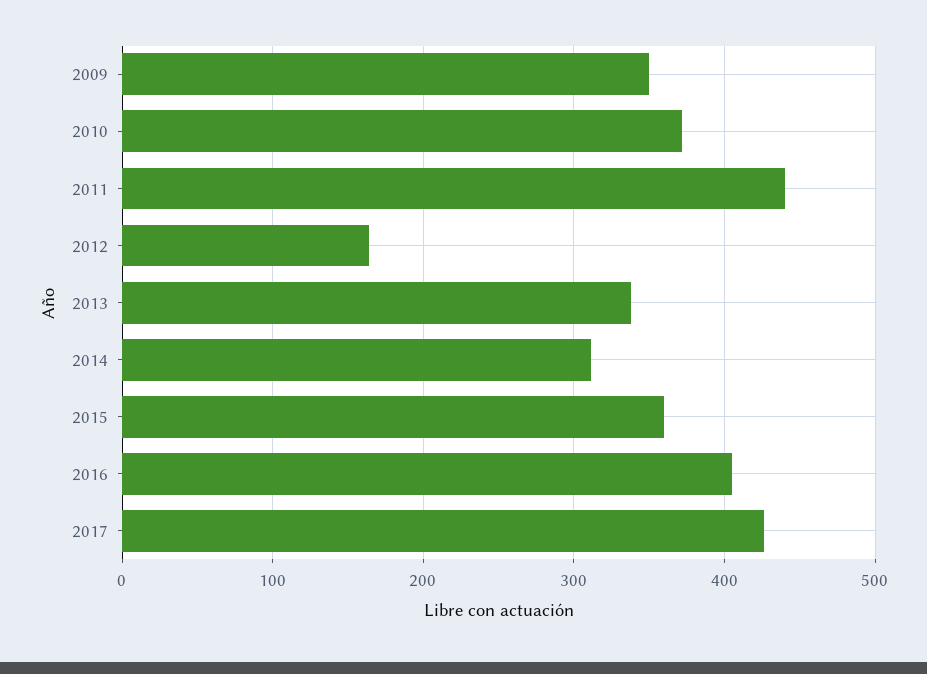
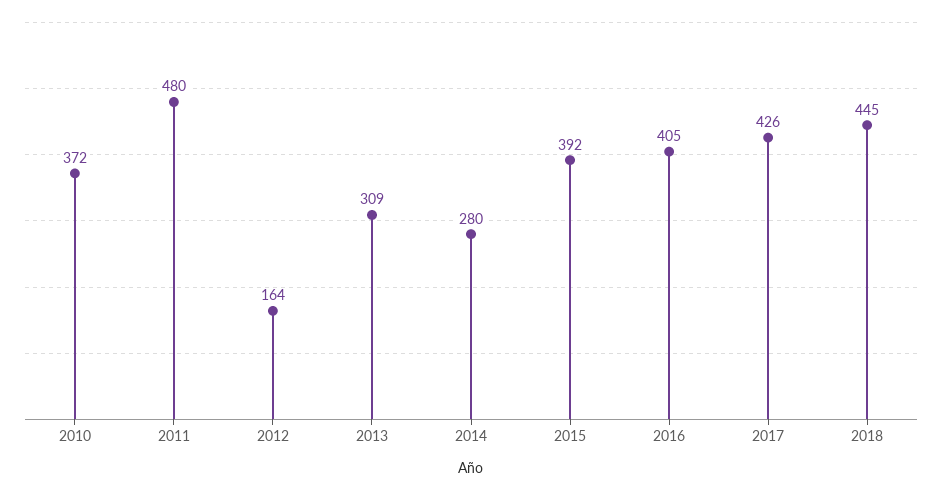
2009: 350 -> none
2011: 440 -> 480
2013: 340 -> 309
2014: 310 -> 280
2015: 360 -> 392
2018: none -> 445

